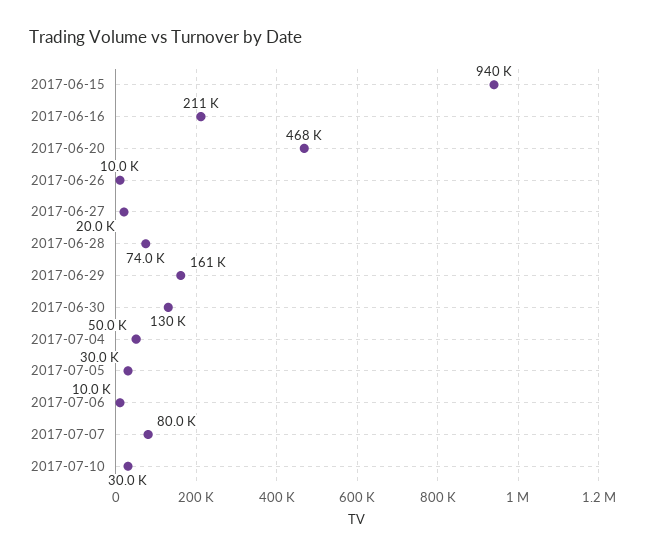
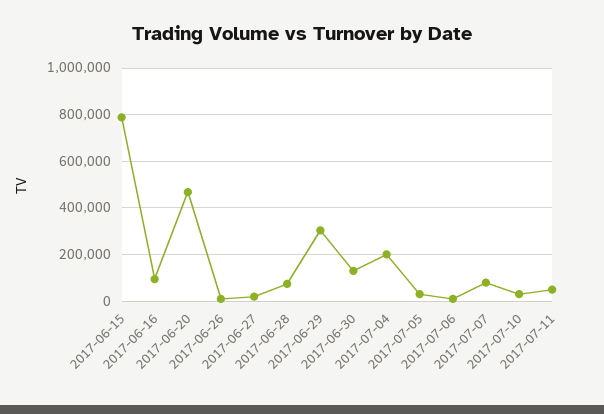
2017-06-15: 940000 -> 800000
2017-06-16: 211000 -> 100000
2017-06-29: 161000 -> 300000
2017-07-04: 50000 -> 200000
2017-07-11: none -> 50000

